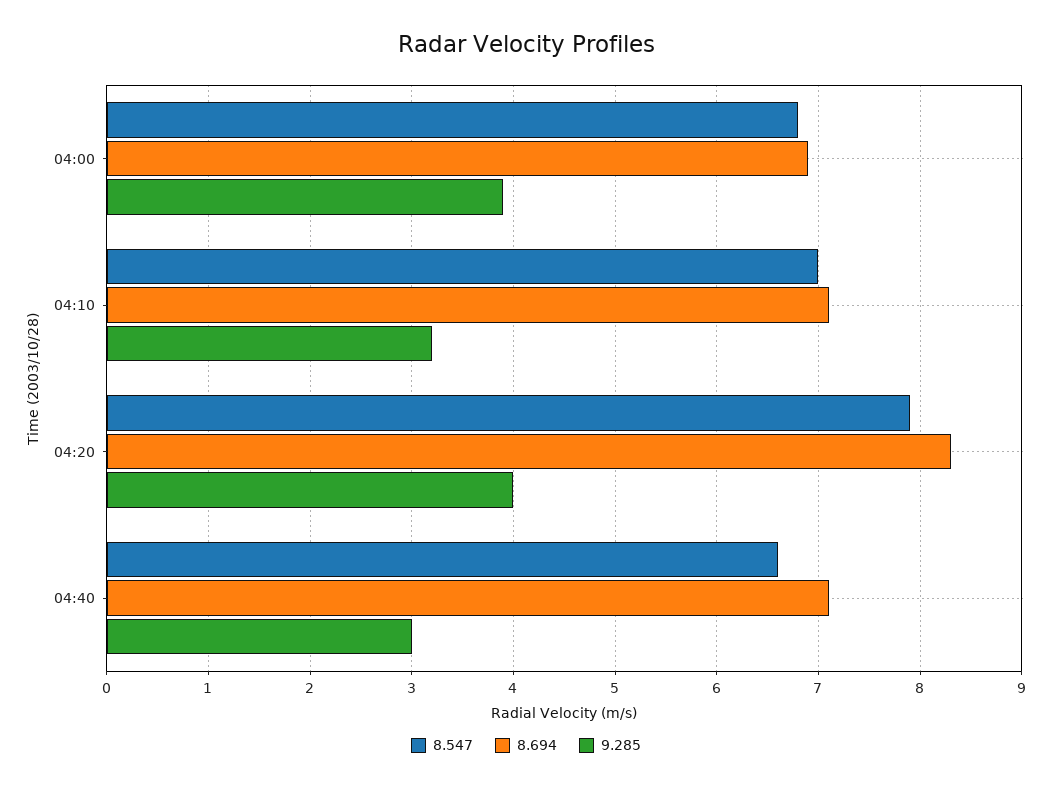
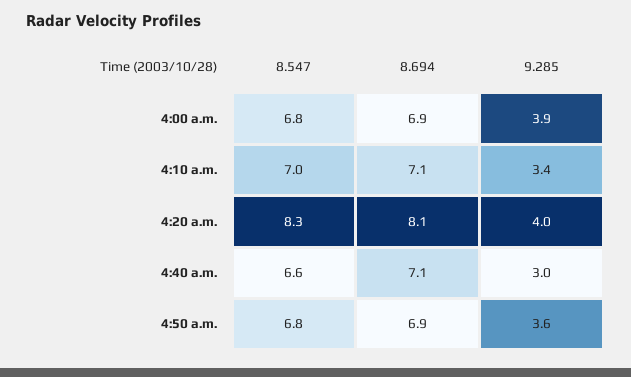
9.285, 04:10: 3.2 -> 3.4
8.547, 04:20: 7.9 -> 8.3
8.694, 04:20: 8.3 -> 8.1
8.547, 4:50 a.m.: none -> 6.8
8.694, 4:50 a.m.: none -> 6.9
9.285, 4:50 a.m.: none -> 3.6

